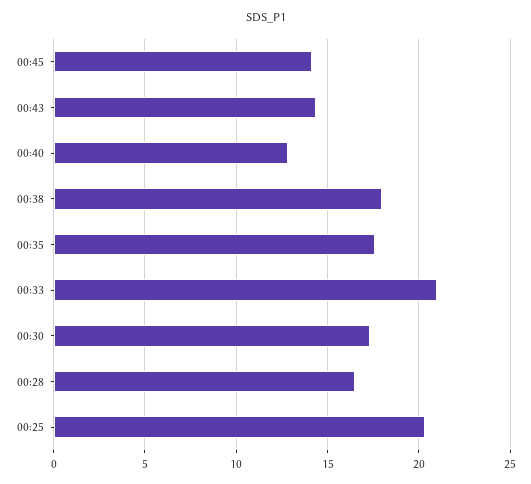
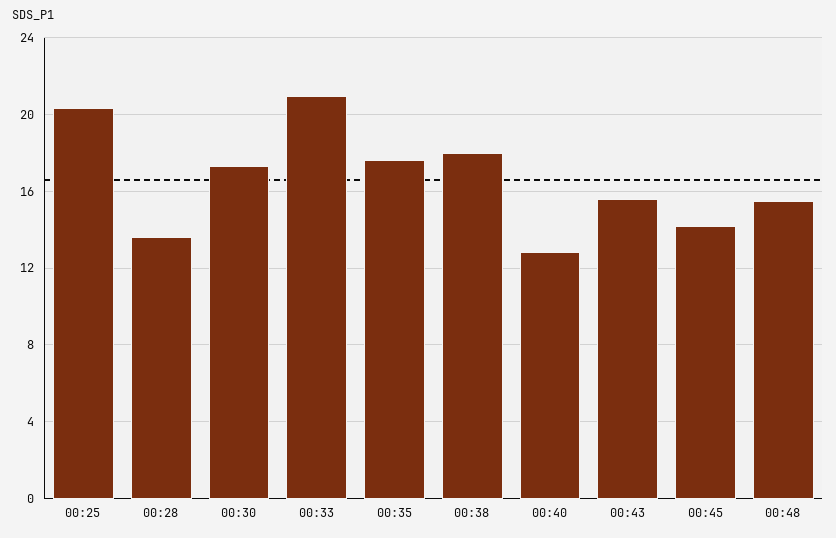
00:43: 14.5 -> 15.5
00:28: 16.5 -> 13.5
00:48: none -> 15.5

